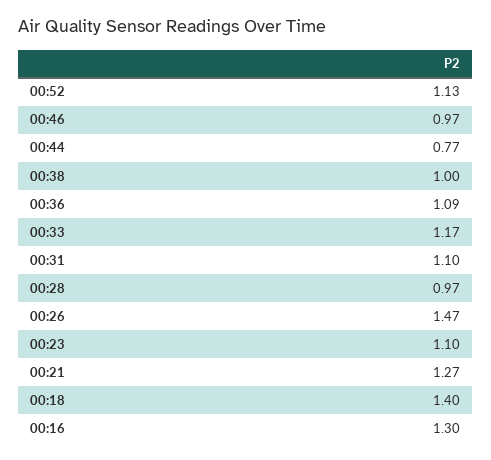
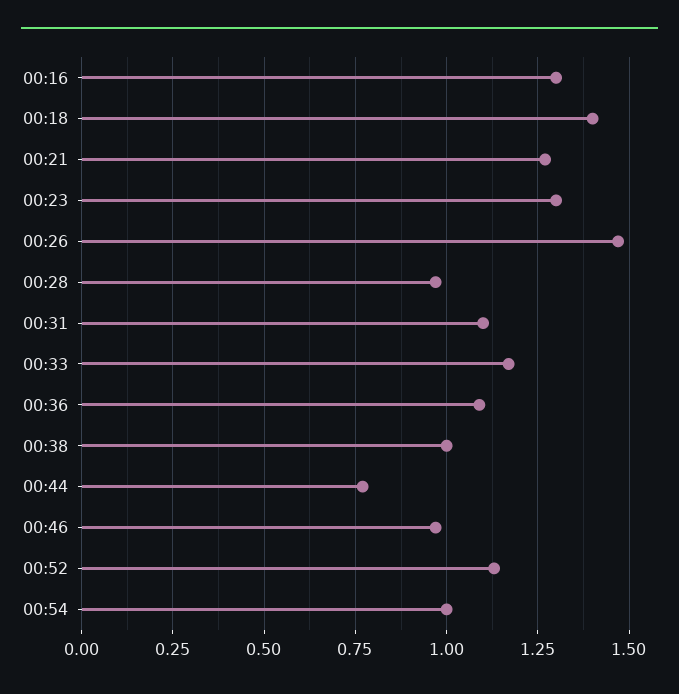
00:23: 1.1 -> 1.3
00:54: none -> 1

